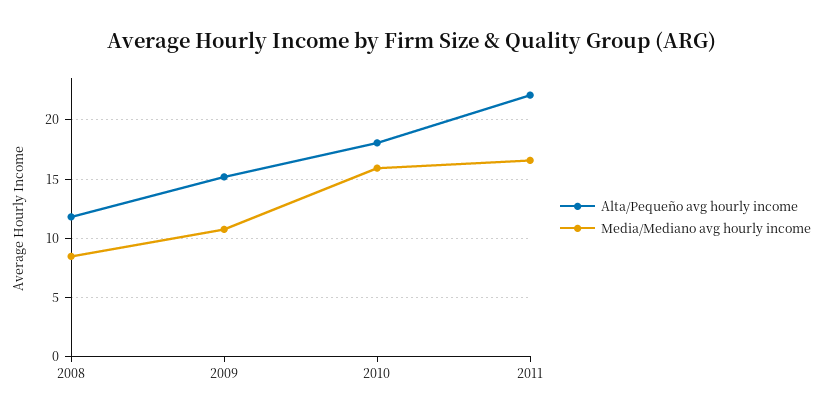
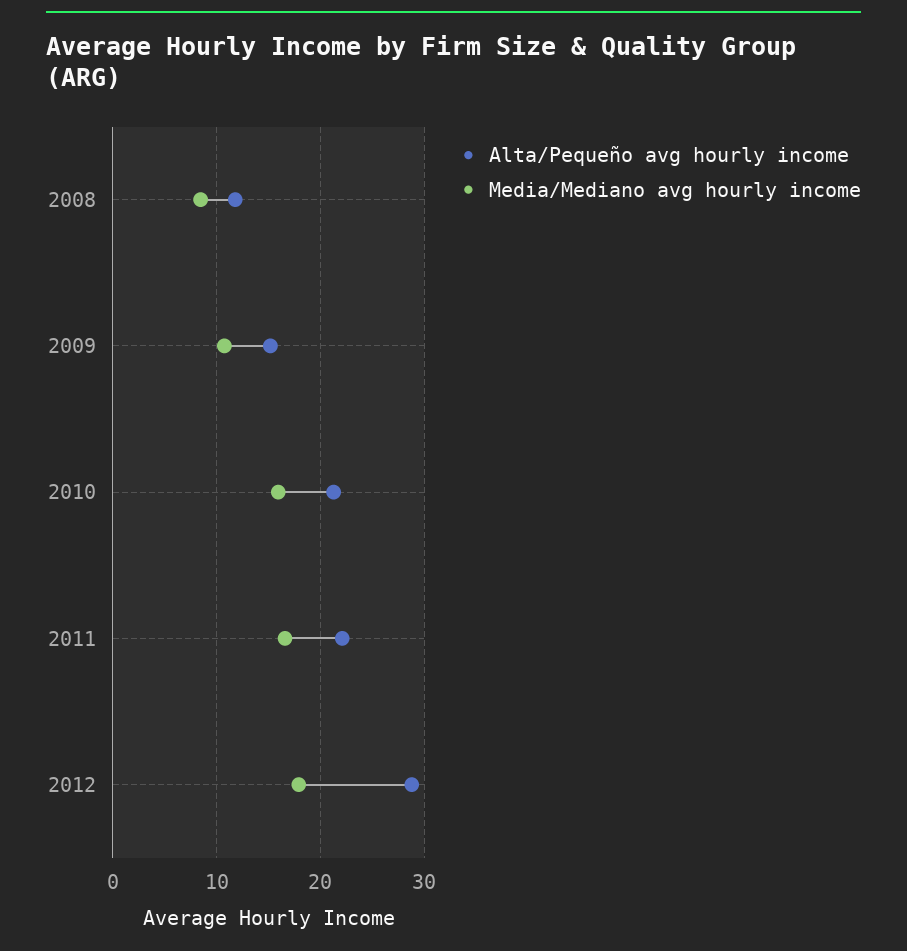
Alta/Pequeño avg hourly income, 2010: 18 -> 21
Alta/Pequeño avg hourly income, 2012: none -> 29
Media/Mediano avg hourly income, 2012: none -> 18

